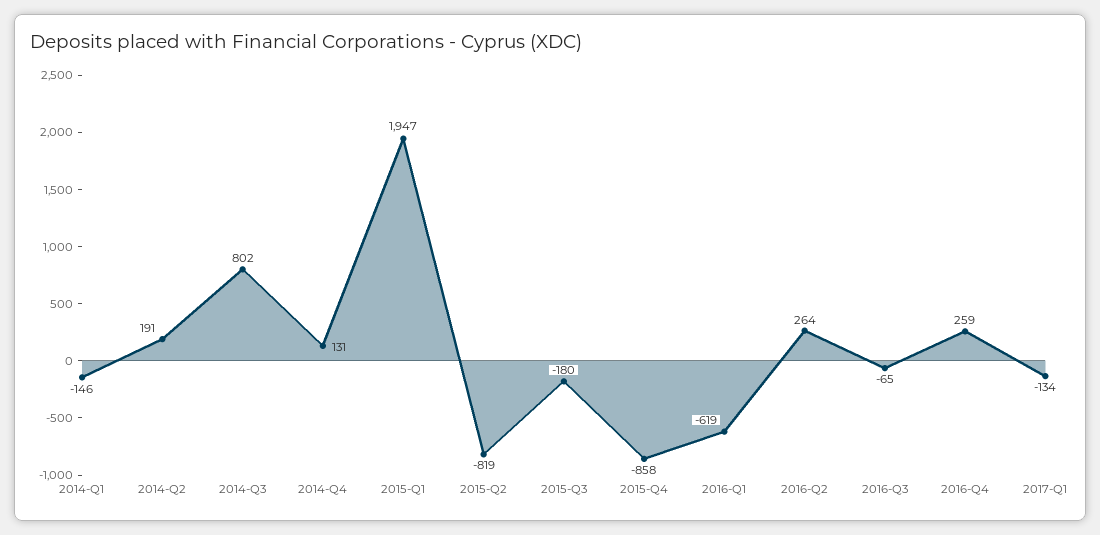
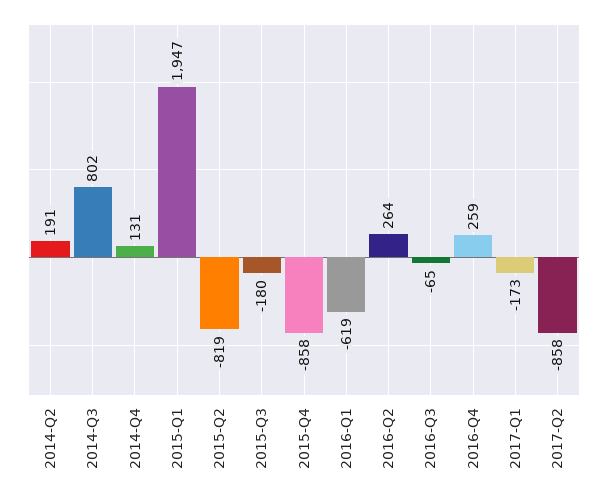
2014-Q1: -146 -> none
2017-Q1: -134 -> -173
2017-Q2: none -> -858

